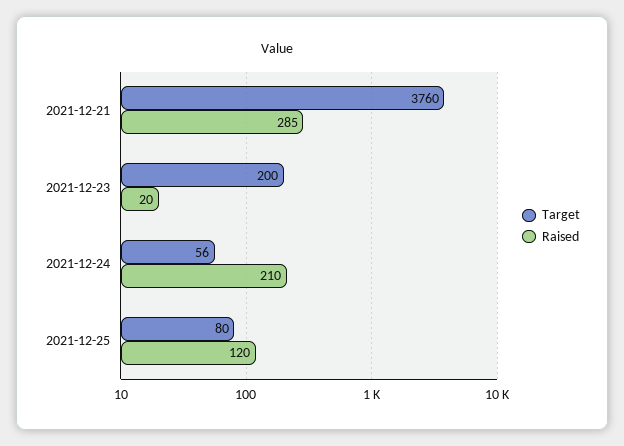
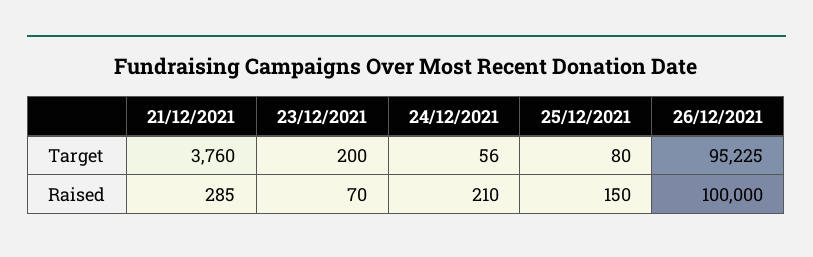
Raised, 2021-12-23: 20 -> 70
Raised, 2021-12-25: 120 -> 150
Target, 26/12/2021: none -> 95225
Raised, 26/12/2021: none -> 100000

